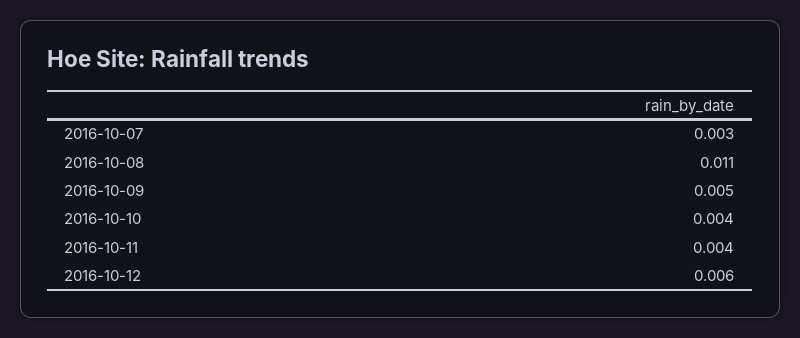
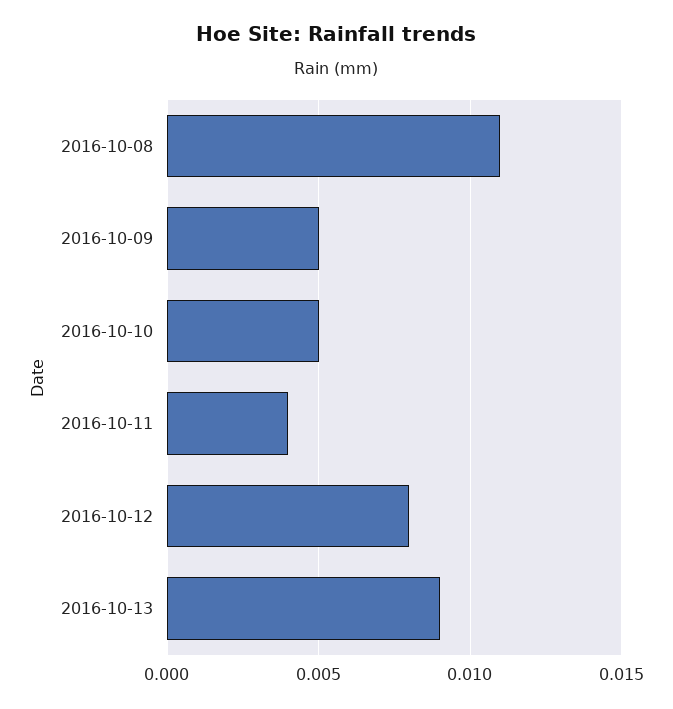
2016-10-07: 0.003 -> none
2016-10-10: 0.004 -> 0.005
2016-10-12: 0.006 -> 0.008
2016-10-13: none -> 0.009

